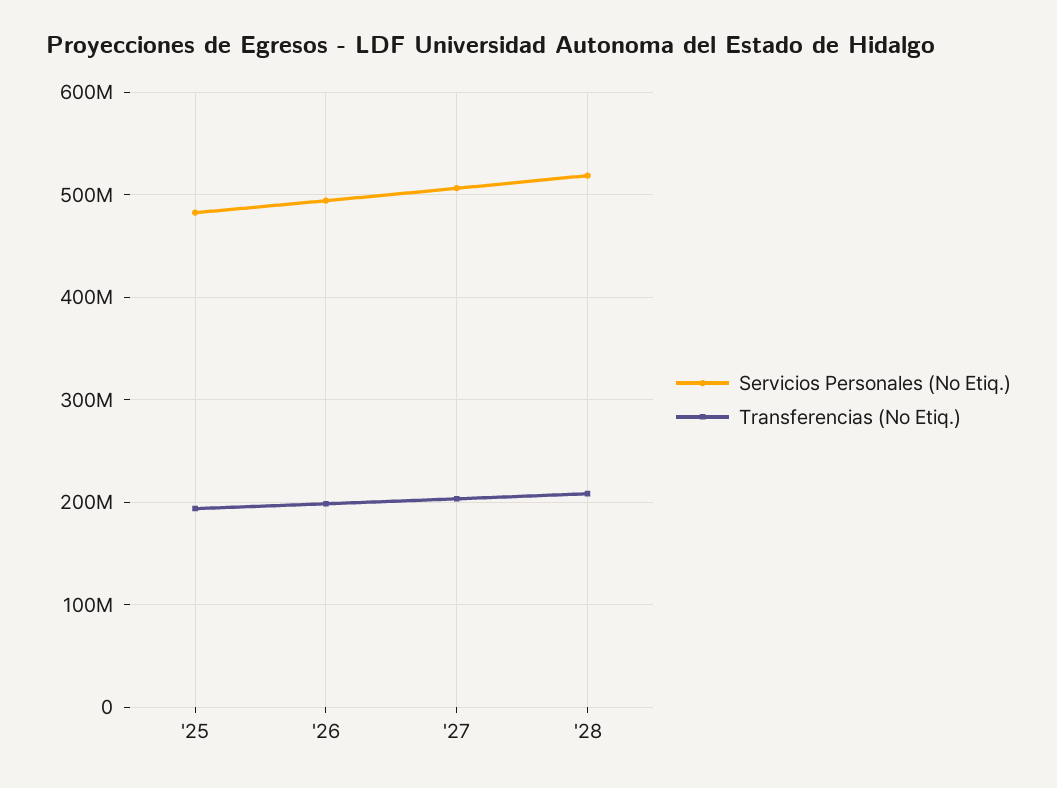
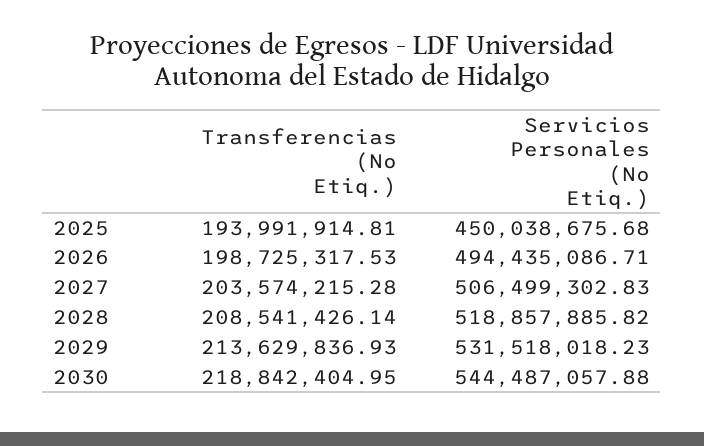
Servicios Personales (No Etiq.), '25: 480000000 -> 450038675.68
Transferencias (No Etiq.), 2029: none -> 213629836.93
Servicios Personales (No Etiq.), 2029: none -> 531518018.23
Transferencias (No Etiq.), 2030: none -> 218842404.95
Servicios Personales (No Etiq.), 2030: none -> 544487057.88

